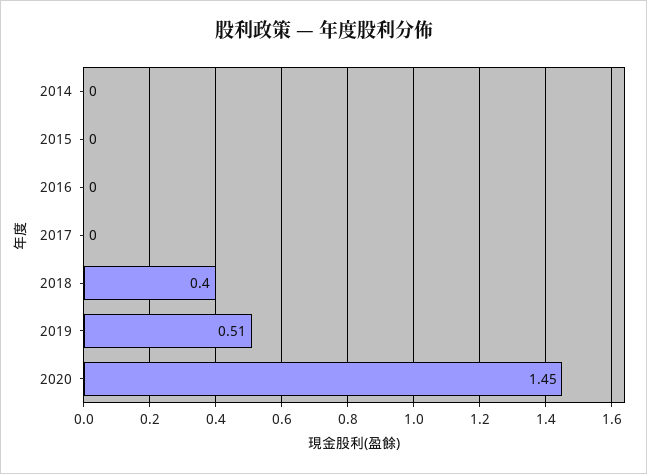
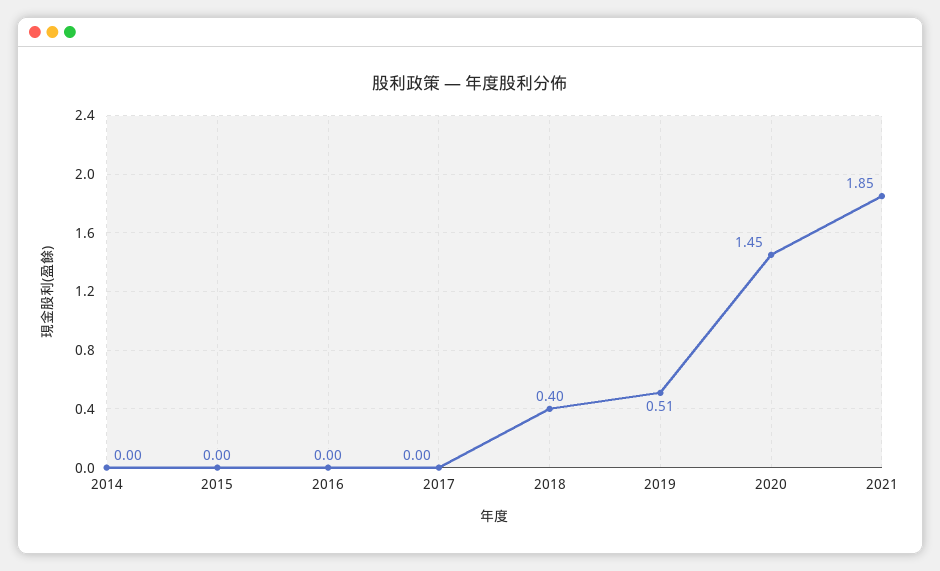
2021: none -> 1.85

